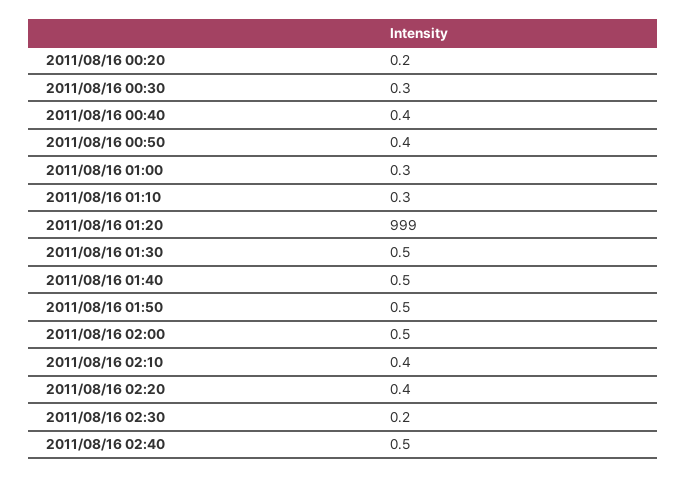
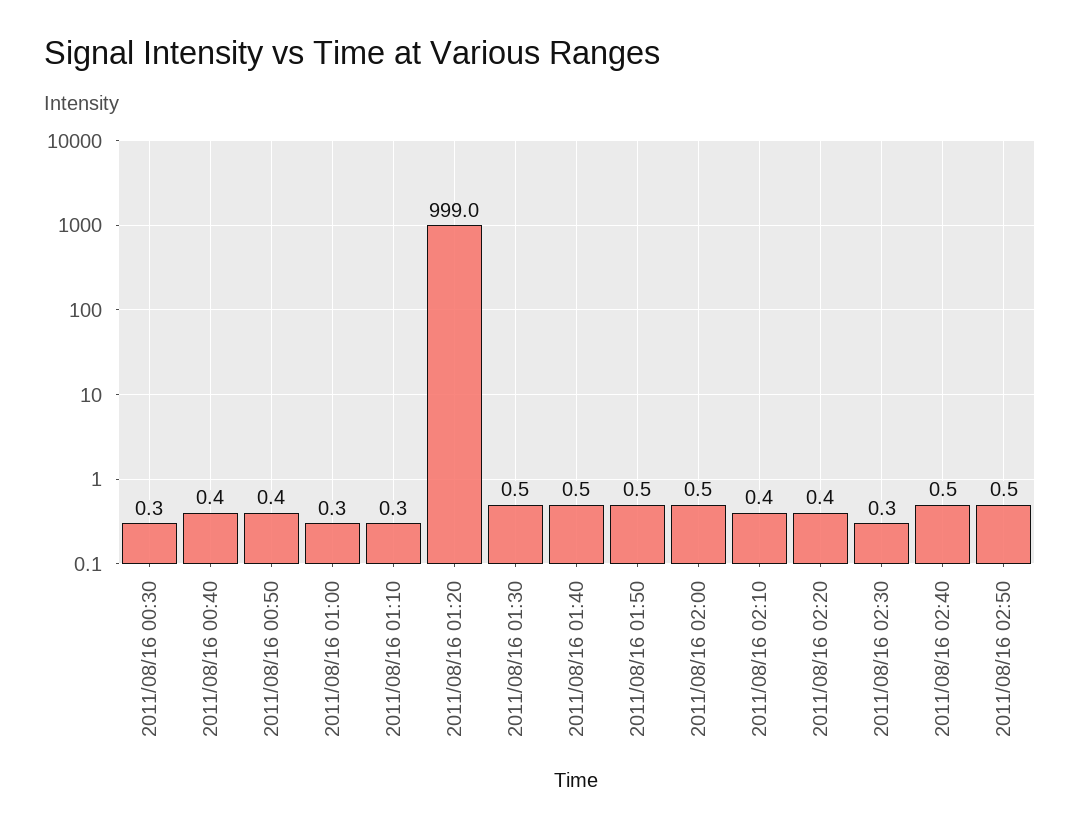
2011/08/16 00:20: 0.2 -> none
2011/08/16 02:30: 0.2 -> 0.3
2011/08/16 02:50: none -> 0.5

